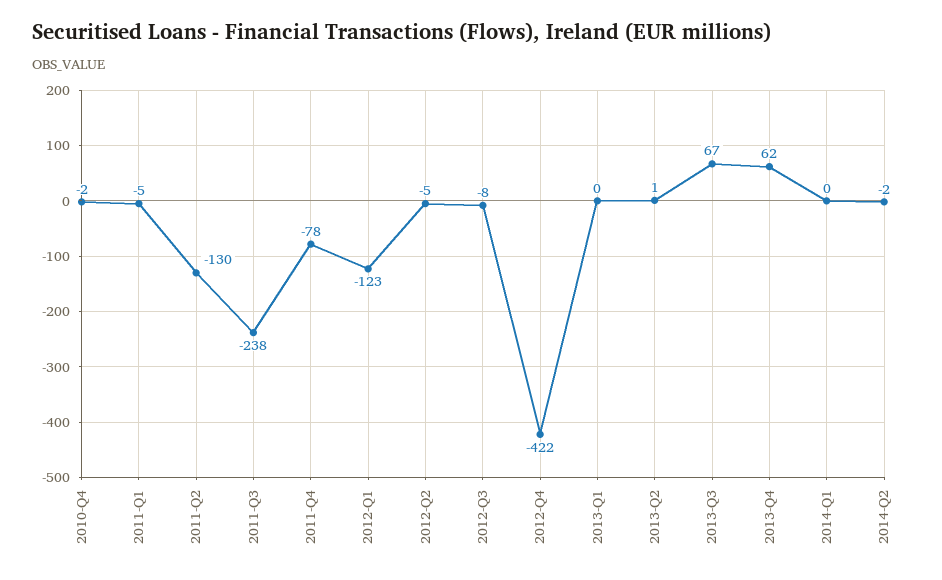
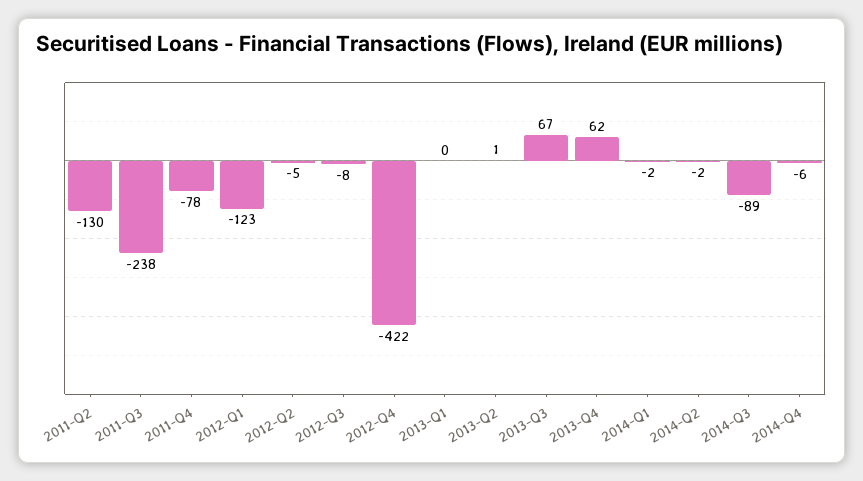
2010-Q4: -2 -> none
2011-Q1: -5 -> none
2014-Q1: 0 -> -2
2014-Q3: none -> -89
2014-Q4: none -> -6

